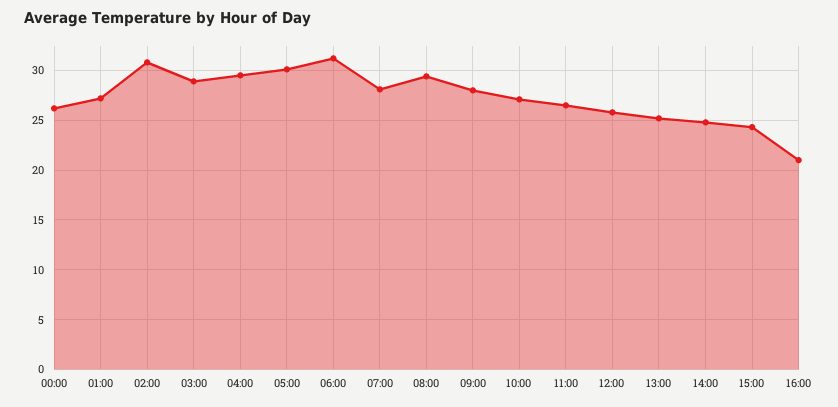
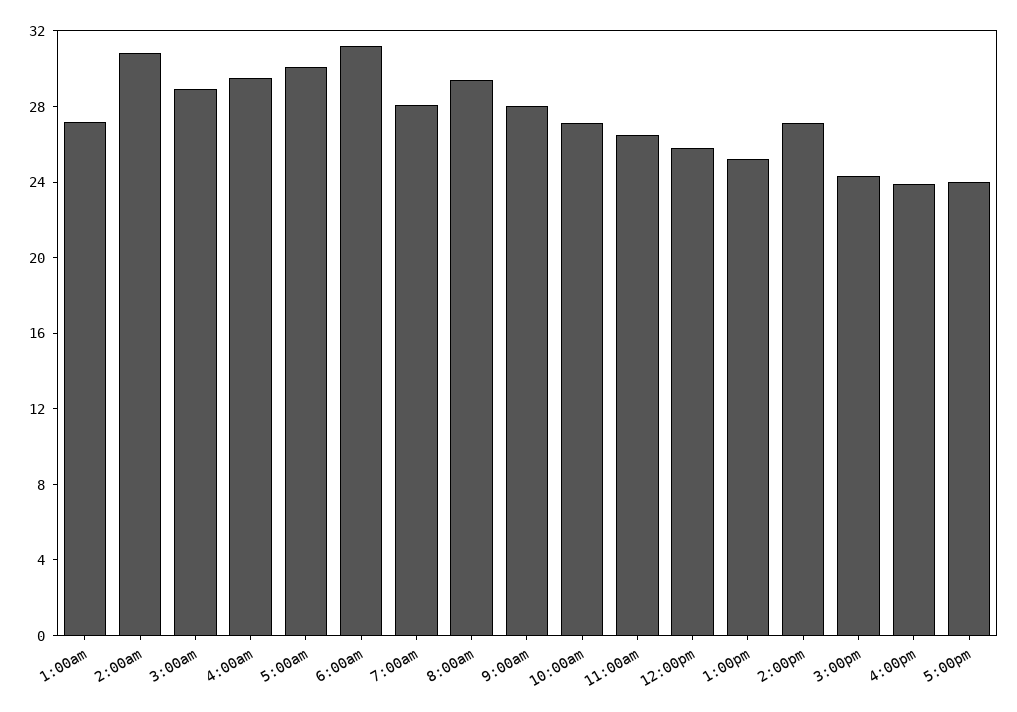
00:00: 26 -> none
14:00: 25 -> 27
16:00: 21 -> 24
5:00pm: none -> 24

